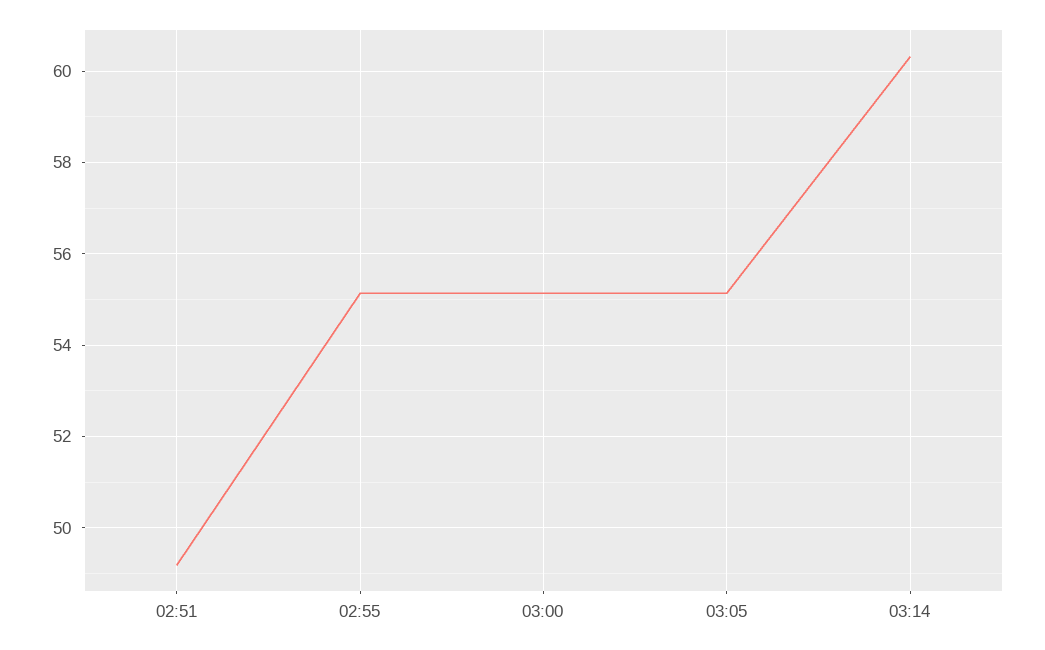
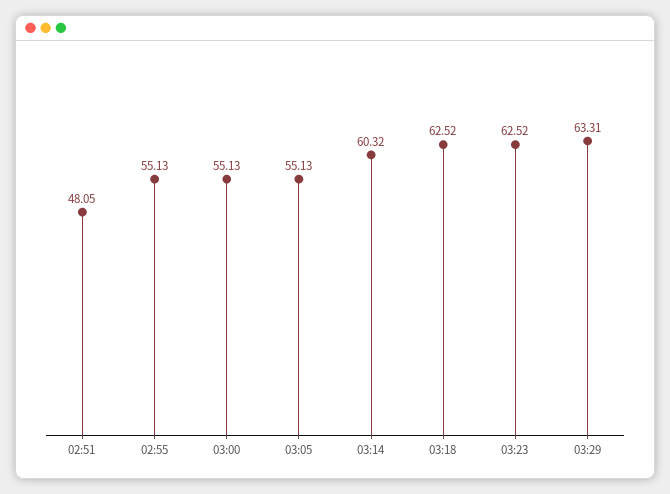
02:51: 49.2 -> 48.05
03:18: none -> 62.52
03:23: none -> 62.52
03:29: none -> 63.31

